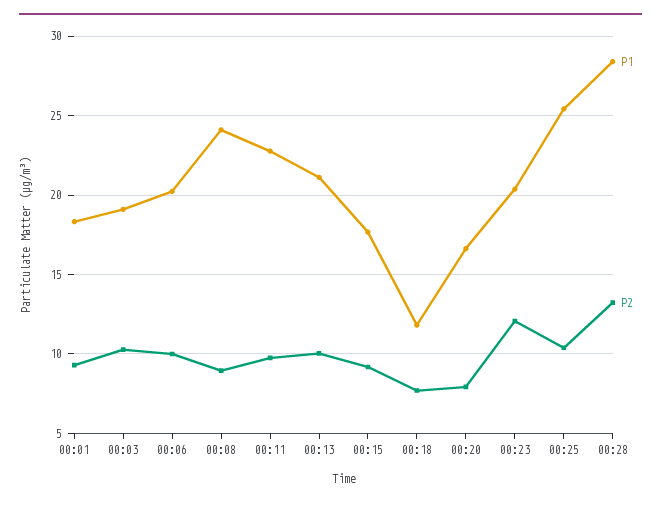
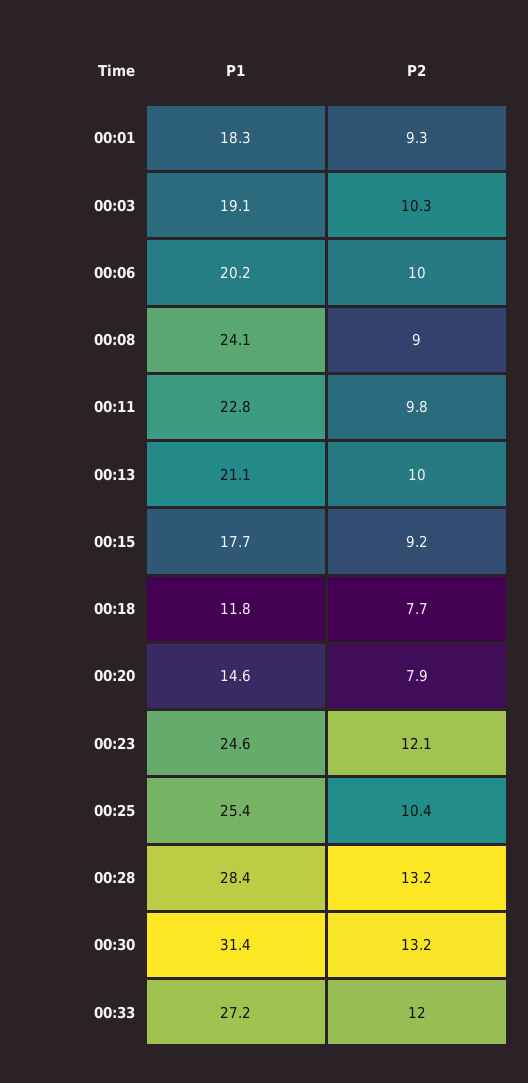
P1, 00:20: 16.5 -> 14.6
P1, 00:23: 20.5 -> 24.6
P1, 00:30: none -> 31.4
P2, 00:30: none -> 13.2
P1, 00:33: none -> 27.2
P2, 00:33: none -> 12

